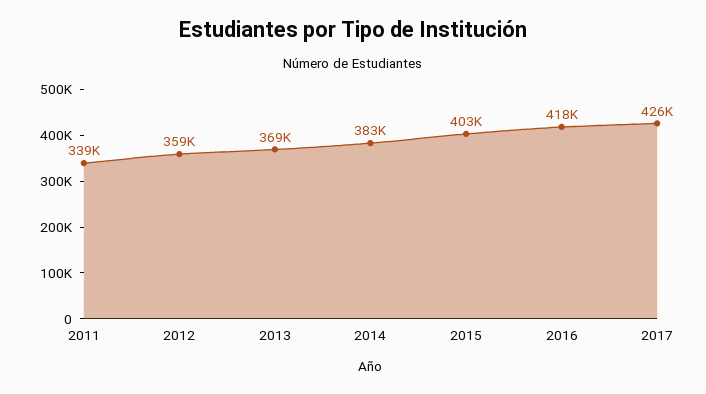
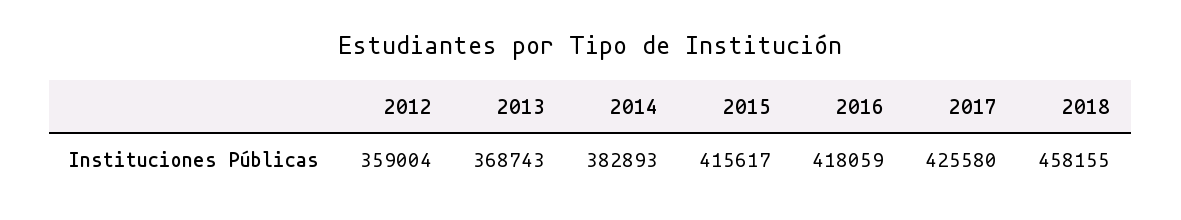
2011: 339000 -> none
2015: 403000 -> 415617
2018: none -> 458155

